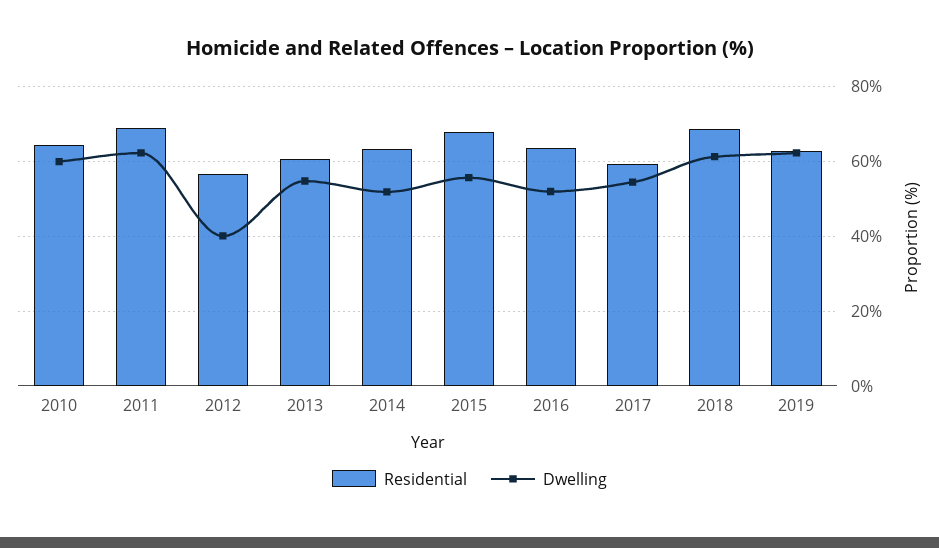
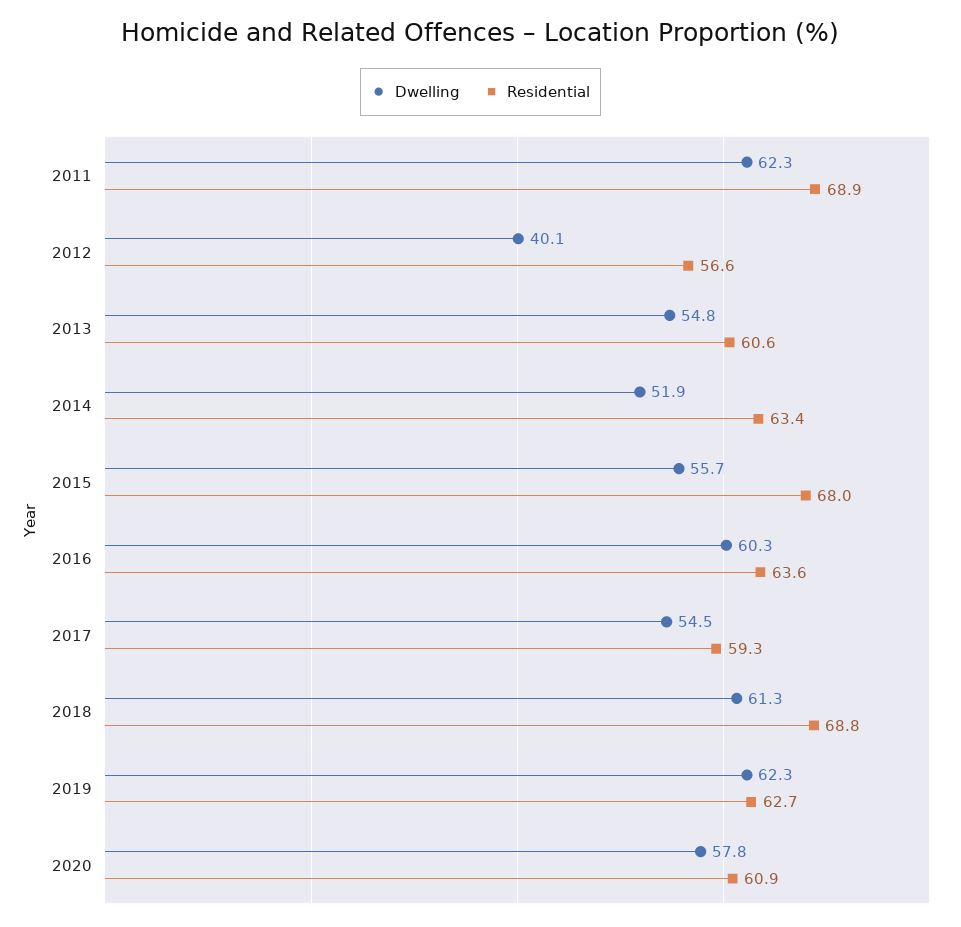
Residential, 2010: 64 -> none
Dwelling, 2010: 60 -> none
Dwelling, 2016: 52 -> 60.3
Dwelling, 2020: none -> 57.8
Residential, 2020: none -> 60.9

